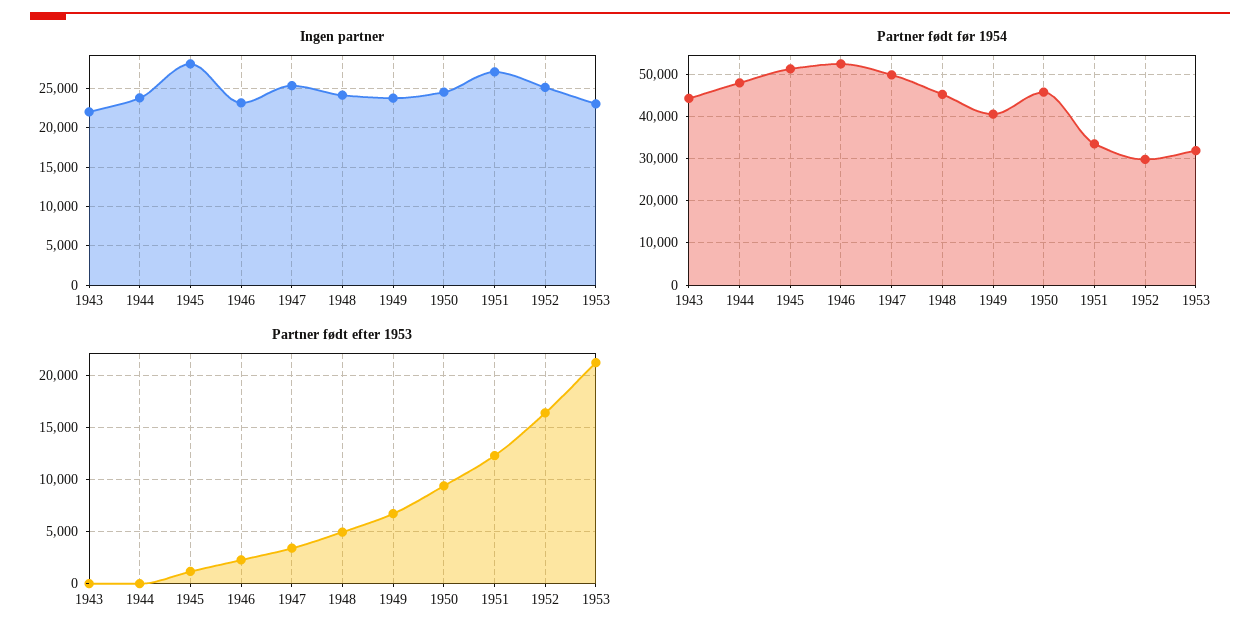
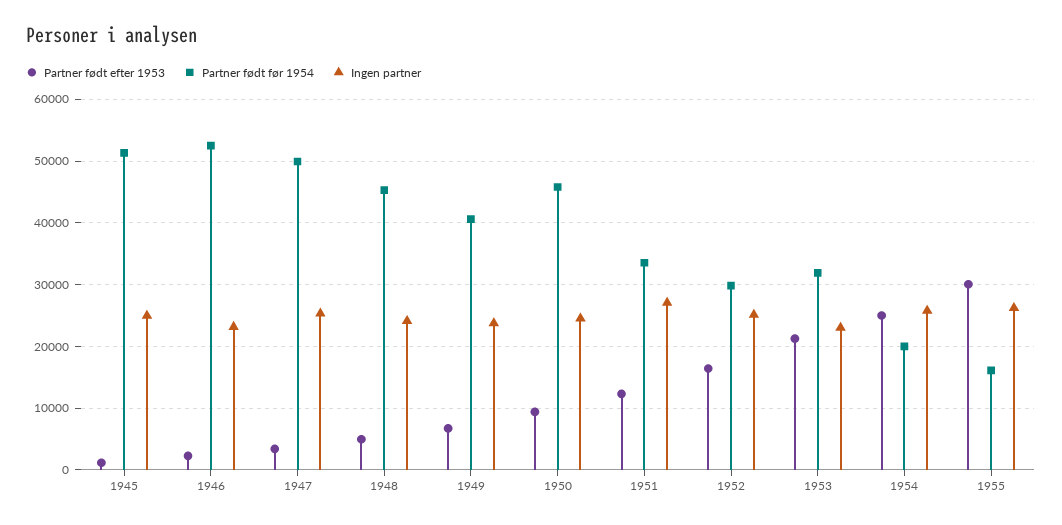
Ingen partner, 1943: 22000 -> none
Ingen partner, 1944: 24000 -> none
Ingen partner, 1945: 28000 -> 25000
Partner født før 1954, 1943: 44000 -> none
Partner født før 1954, 1944: 48000 -> none
Partner født efter 1953, 1943: 0 -> none
Partner født efter 1953, 1944: 0 -> none
Partner født efter 1953, 1954: none -> 25000
Partner født før 1954, 1954: none -> 20000
Ingen partner, 1954: none -> 26000
Partner født efter 1953, 1955: none -> 30000
Partner født før 1954, 1955: none -> 16000
Ingen partner, 1955: none -> 26000

